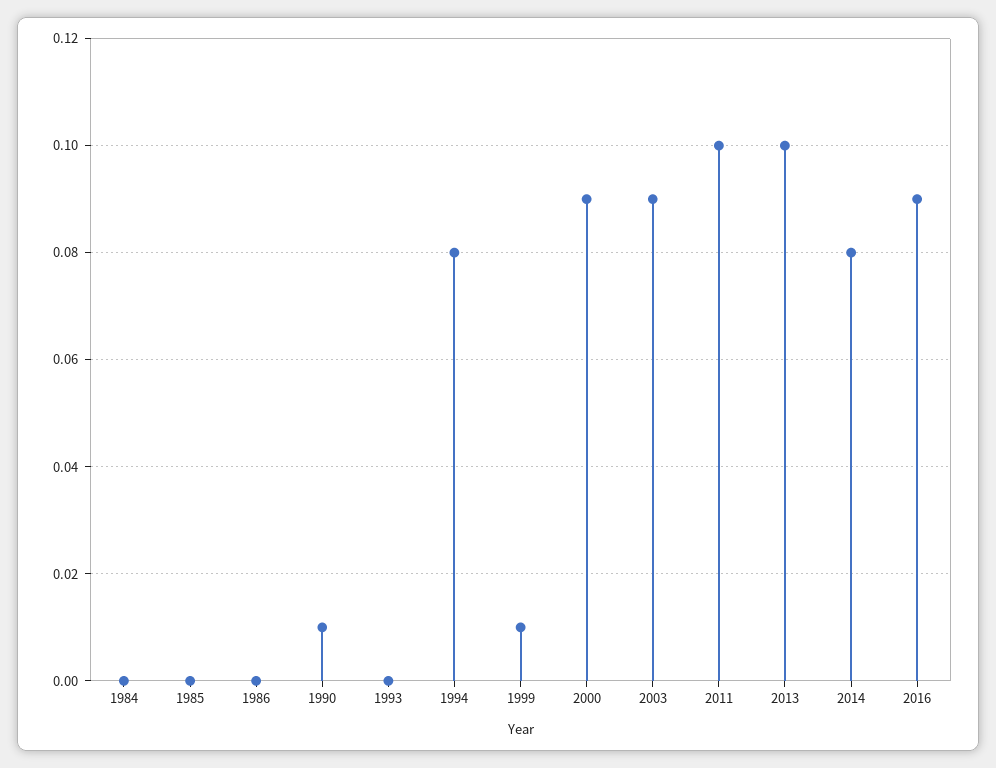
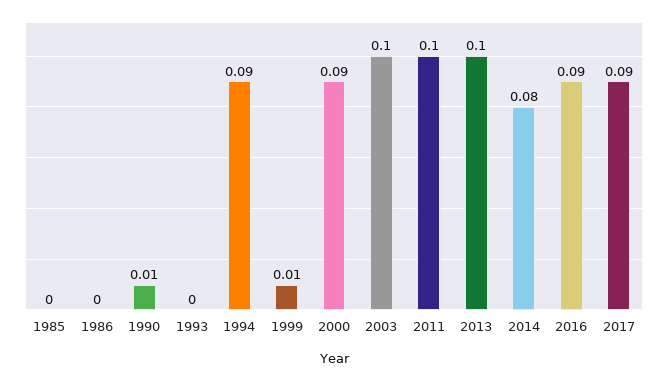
1984: 0 -> none
1994: 0.08 -> 0.09
2003: 0.09 -> 0.1
2017: none -> 0.09

